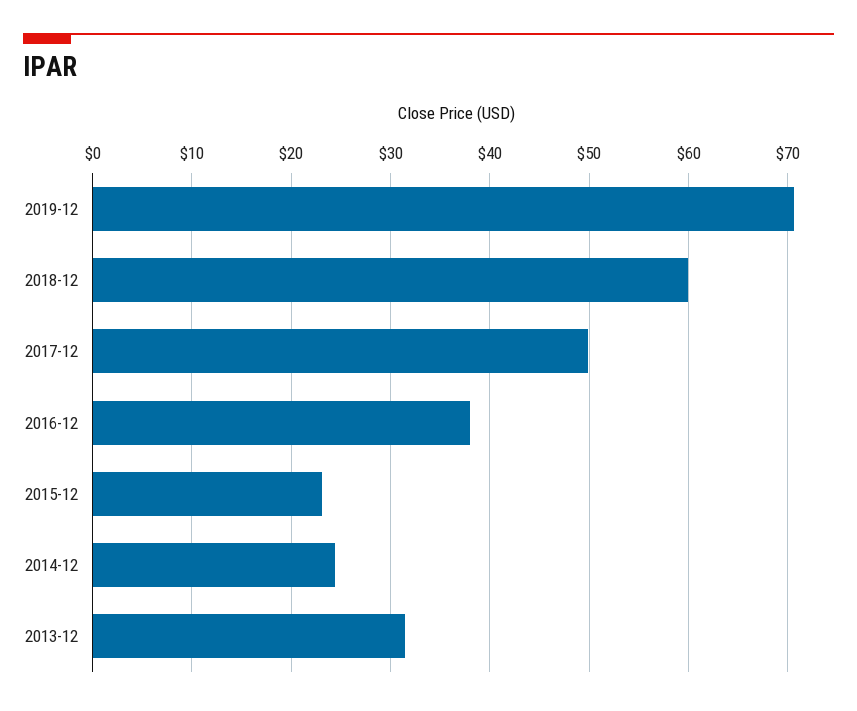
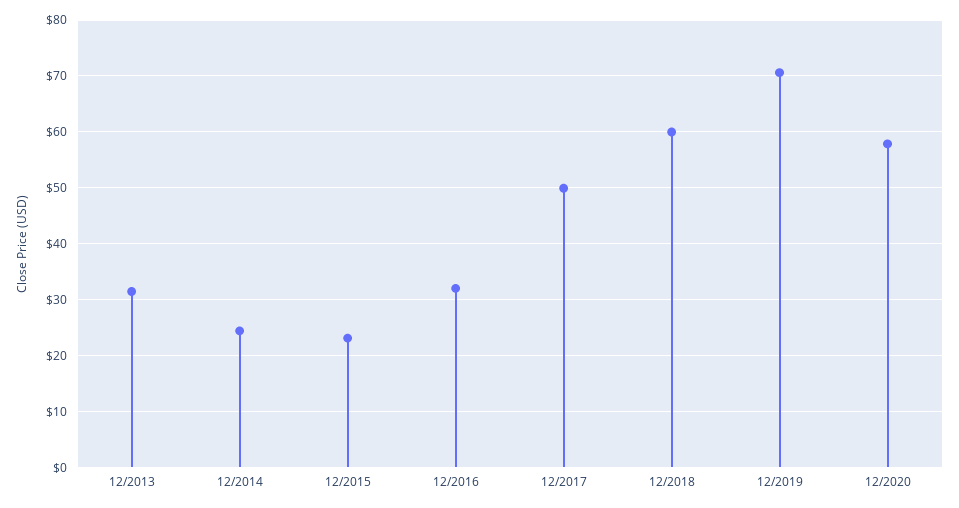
2016-12: 38 -> 32
12/2020: none -> 58

